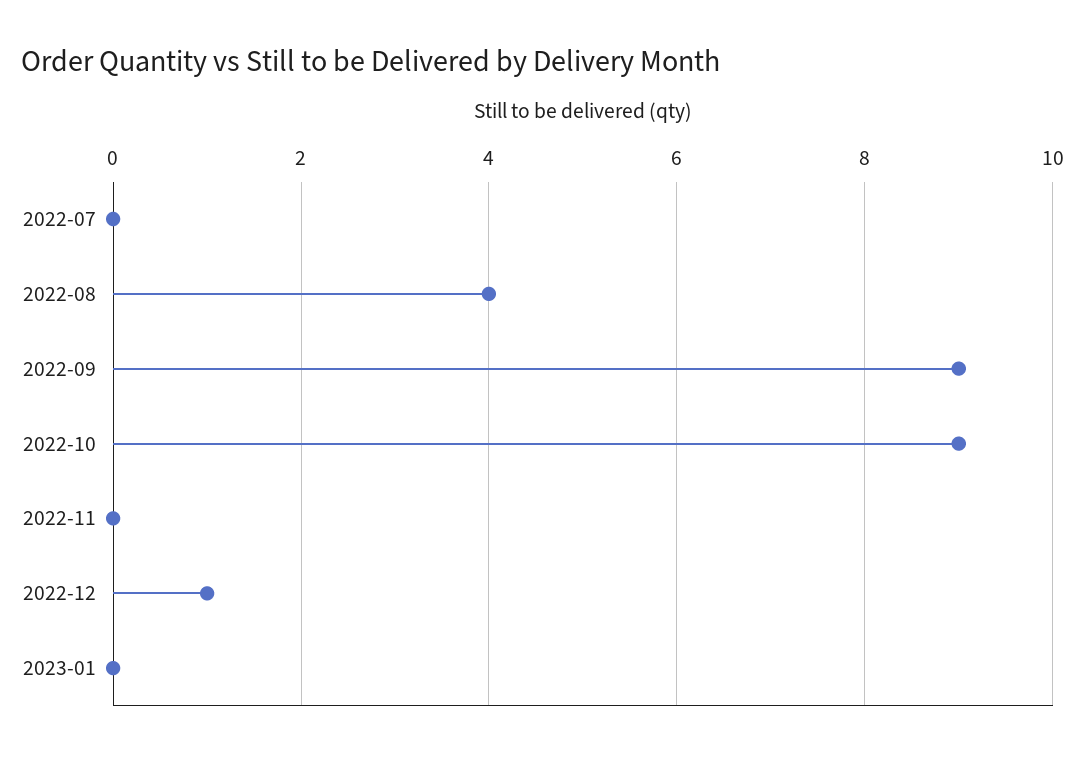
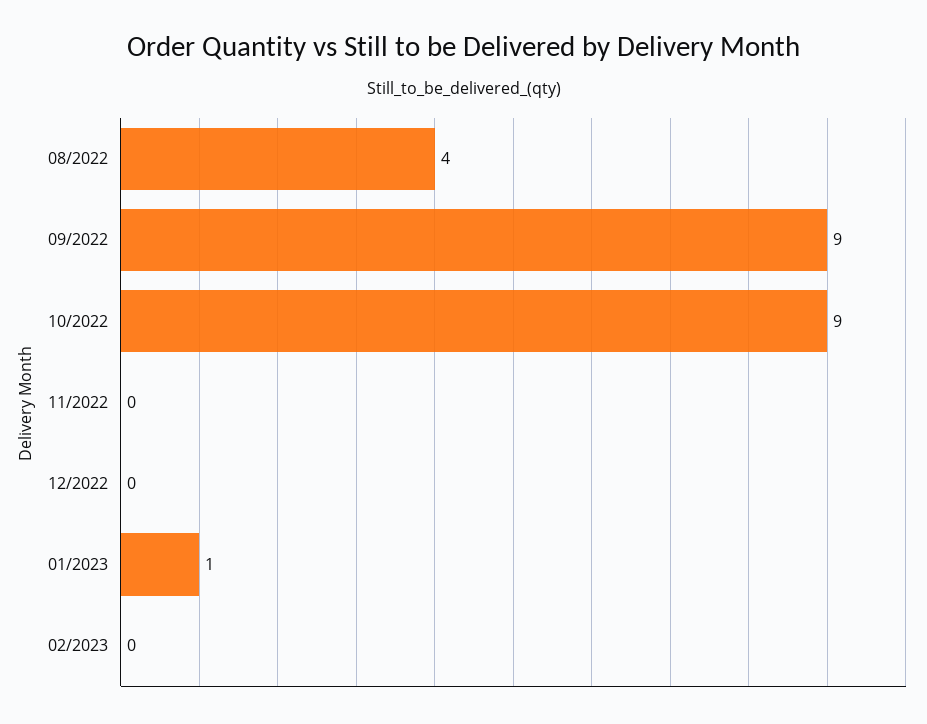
2022-07: 0 -> none
2022-12: 1 -> 0
2023-01: 0 -> 1
02/2023: none -> 0

